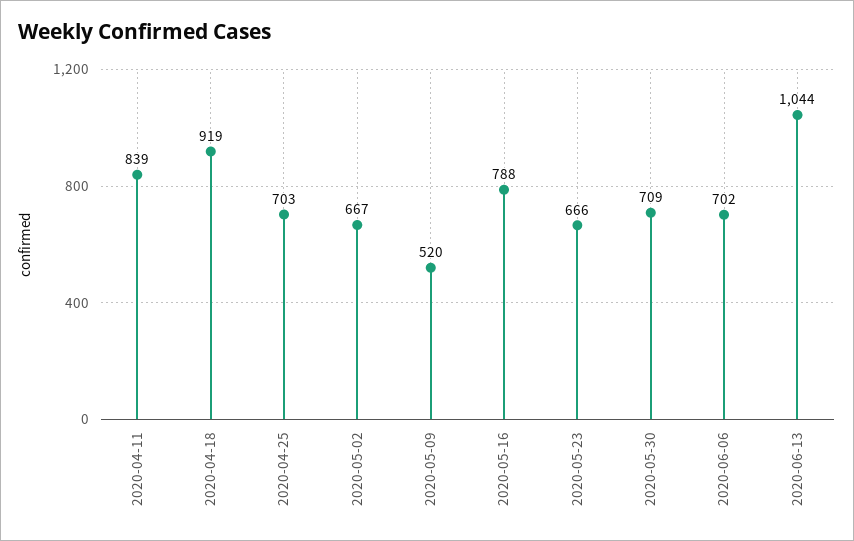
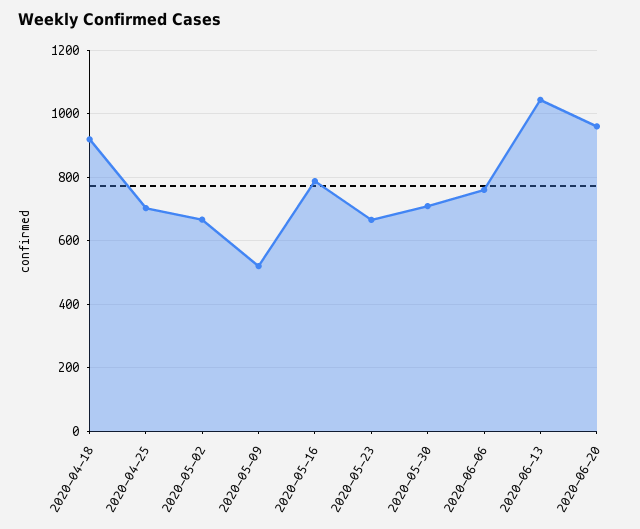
2020-04-11: 839 -> none
2020-06-06: 702 -> 760
2020-06-20: none -> 960

